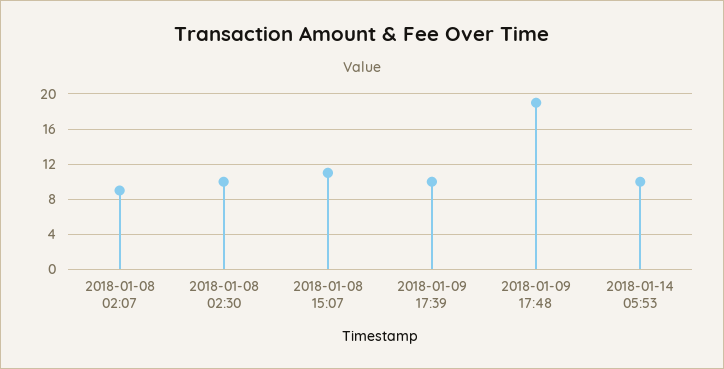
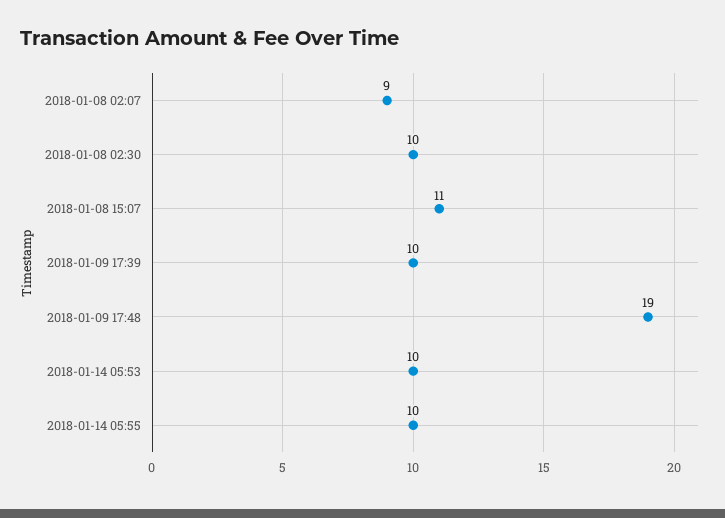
2018-01-14 05:55: none -> 10

